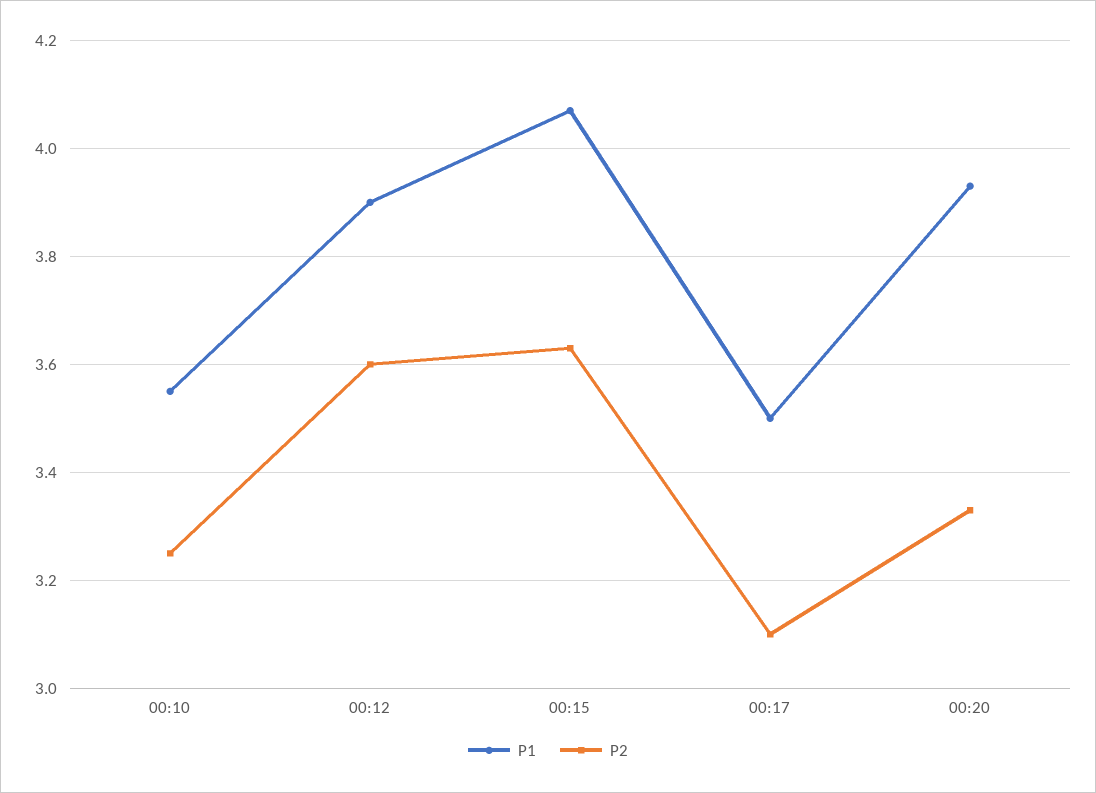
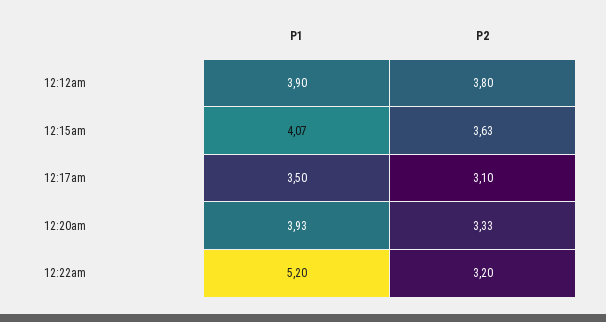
P1, 00:10: 3.55 -> none
P2, 00:10: 3.25 -> none
P2, 00:12: 3.6 -> 3.8
P1, 12:22am: none -> 5.2
P2, 12:22am: none -> 3.2

